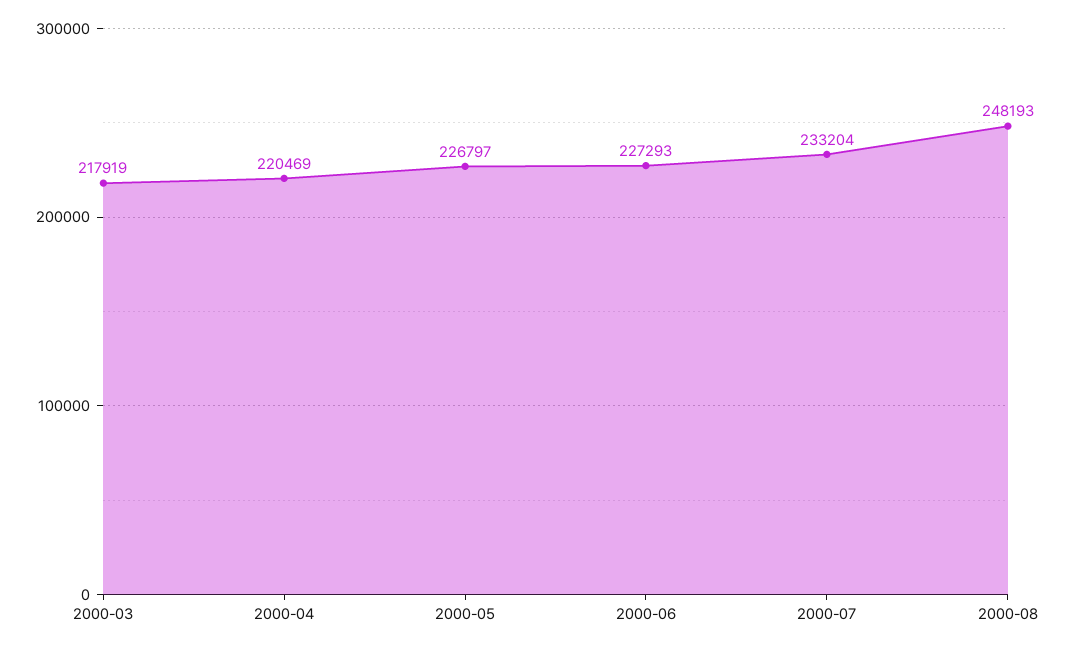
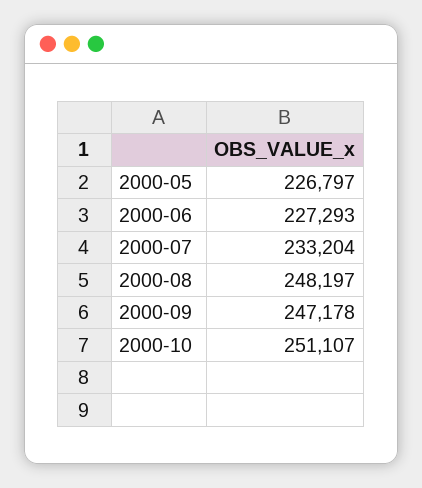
2000-03: 217919 -> none
2000-04: 220469 -> none
2000-08: 248193 -> 248197
2000-09: none -> 247178
2000-10: none -> 251107

